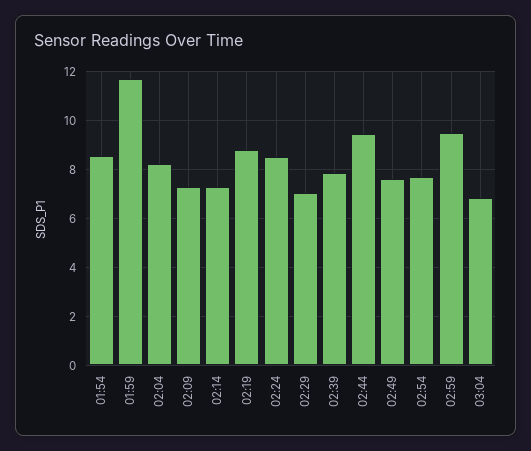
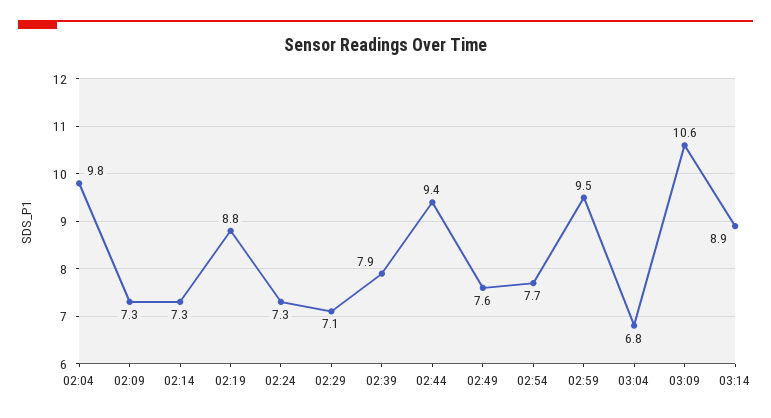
01:54: 8.5 -> none
01:59: 11.75 -> none
02:04: 8.25 -> 9.8
02:24: 8.5 -> 7.3
03:09: none -> 10.6
03:14: none -> 8.9

